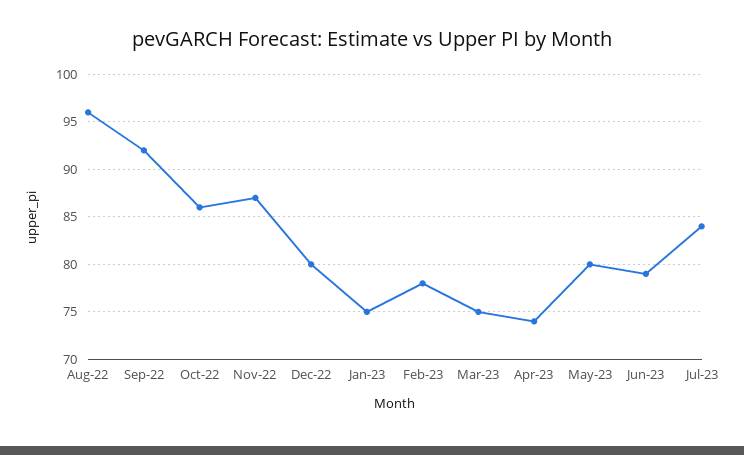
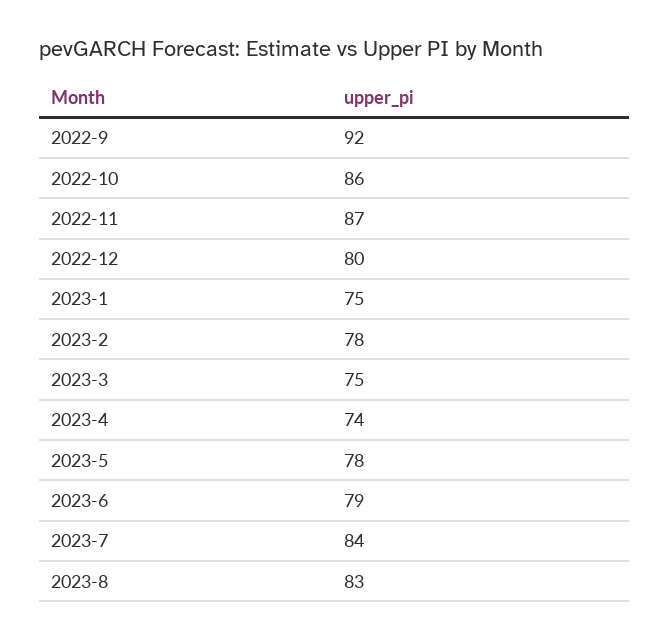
Aug-22: 96 -> none
May-23: 80 -> 78
2023-8: none -> 83

